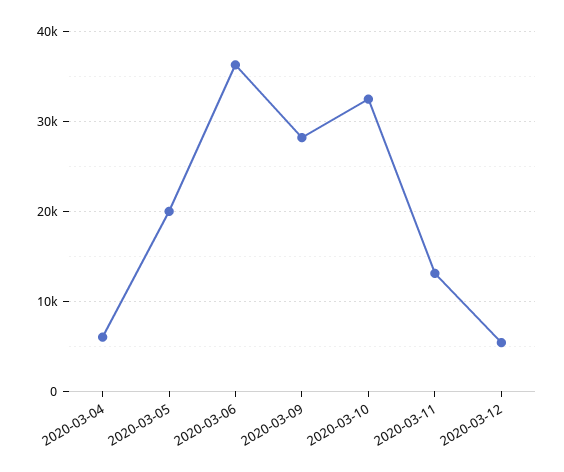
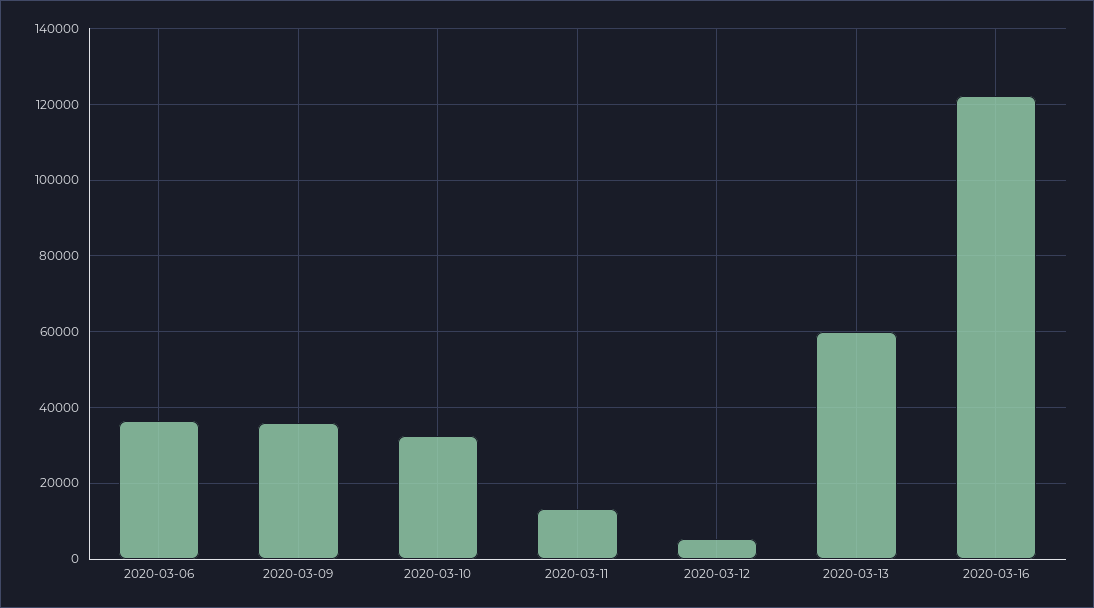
2020-03-04: 6000 -> none
2020-03-05: 20000 -> none
2020-03-09: 28000 -> 36000
2020-03-13: none -> 60000
2020-03-16: none -> 122000

